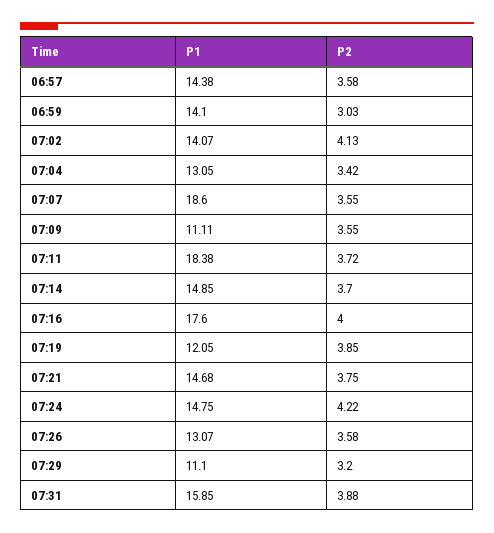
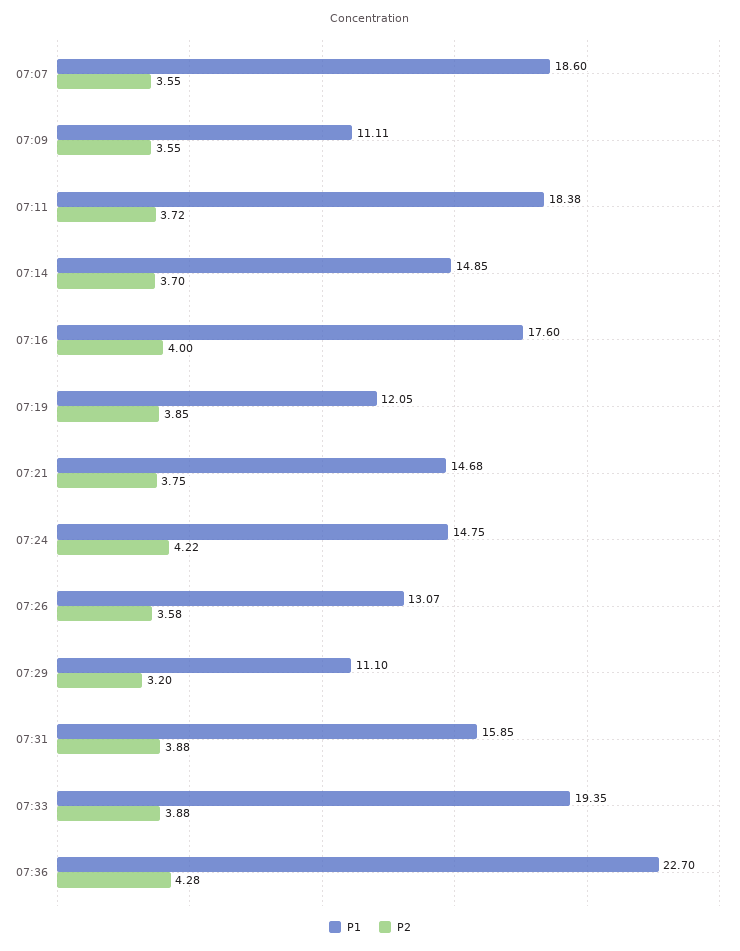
P1, 06:57: 14.38 -> none
P2, 06:57: 3.58 -> none
P1, 06:59: 14.1 -> none
P2, 06:59: 3.03 -> none
P1, 07:02: 14.07 -> none
P2, 07:02: 4.13 -> none
P1, 07:04: 13.05 -> none
P2, 07:04: 3.42 -> none
P1, 07:33: none -> 19.35
P2, 07:33: none -> 3.88
P1, 07:36: none -> 22.7
P2, 07:36: none -> 4.28

